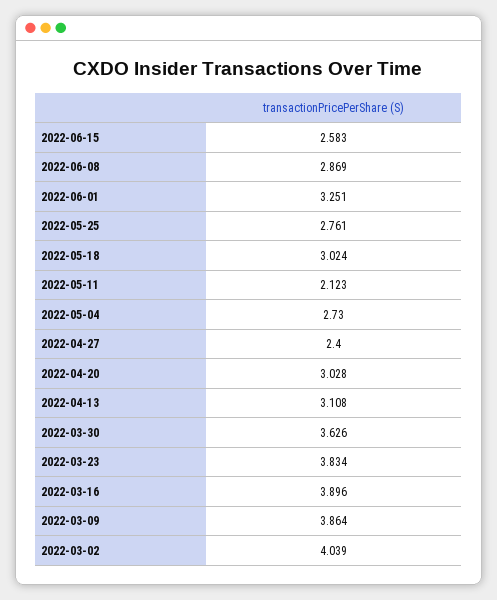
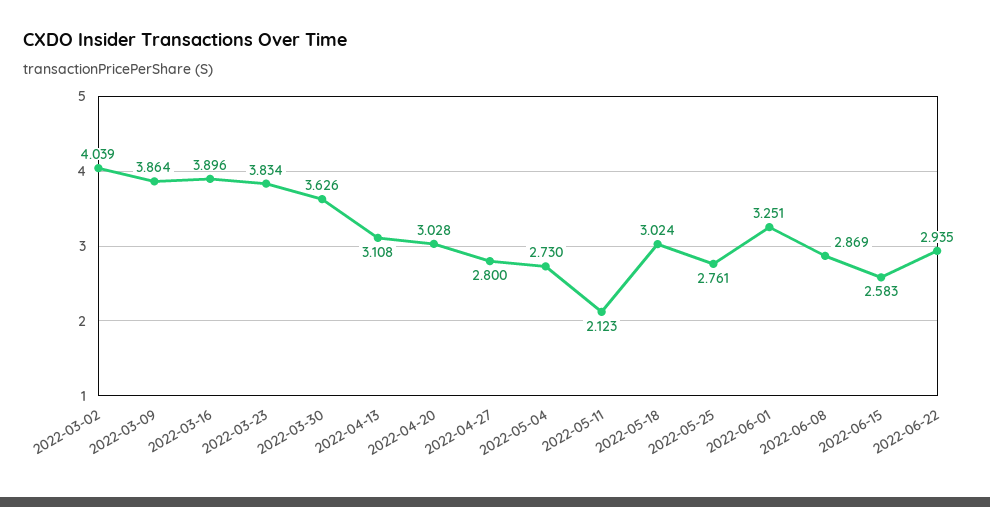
2022-04-27: 2.4 -> 2.8
2022-06-22: none -> 2.935

